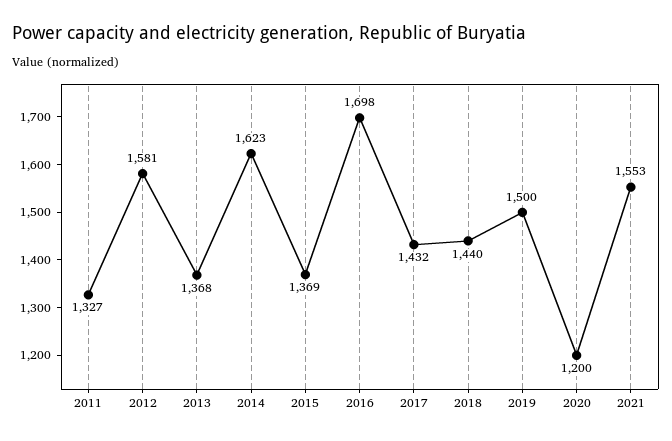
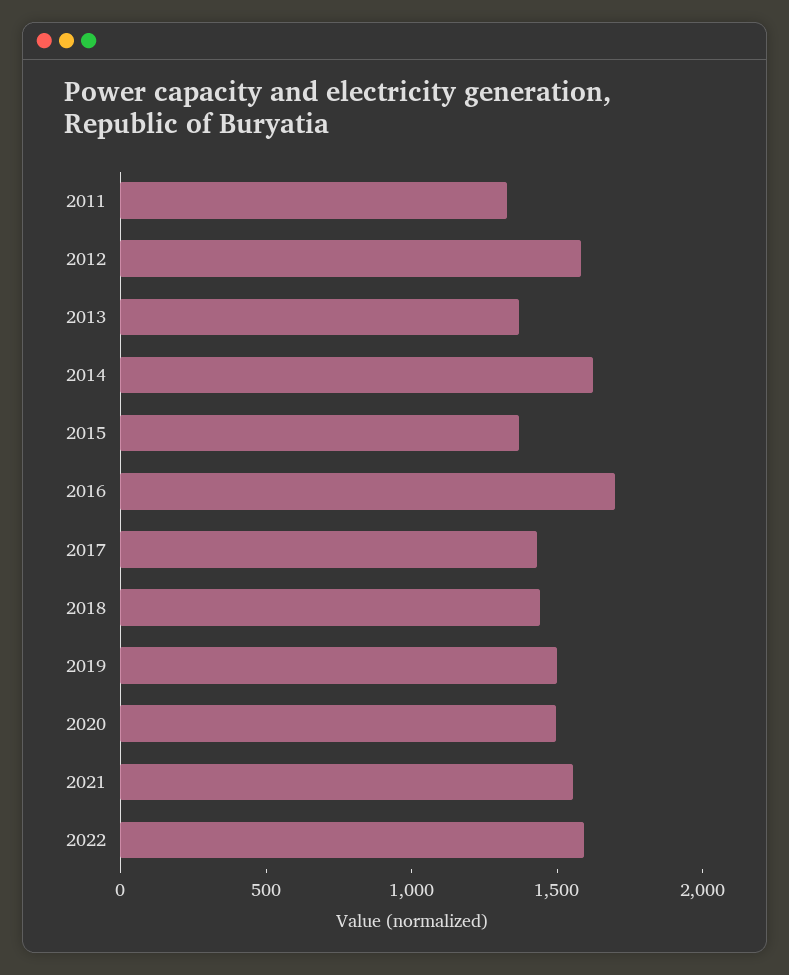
2020: 1200 -> 1500
2022: none -> 1600

